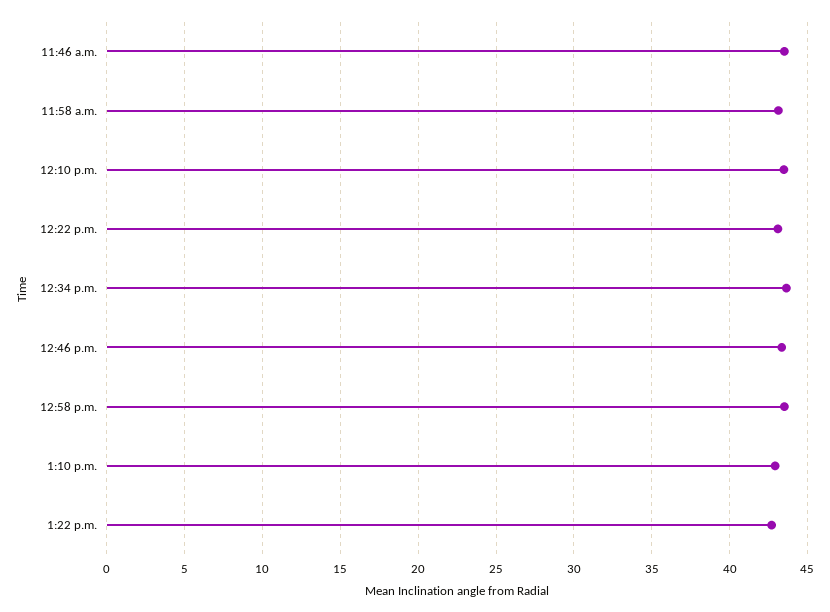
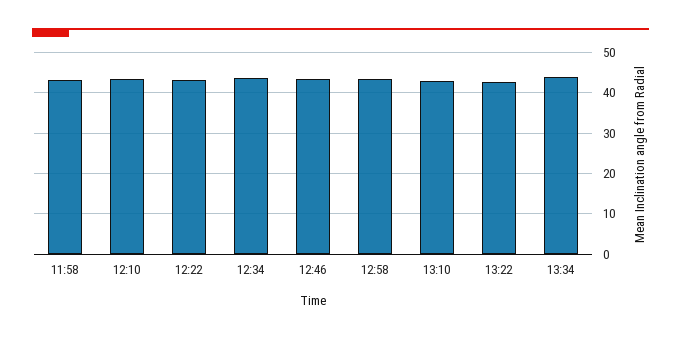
11:46 a.m.: 43.5 -> none
13:34: none -> 44

